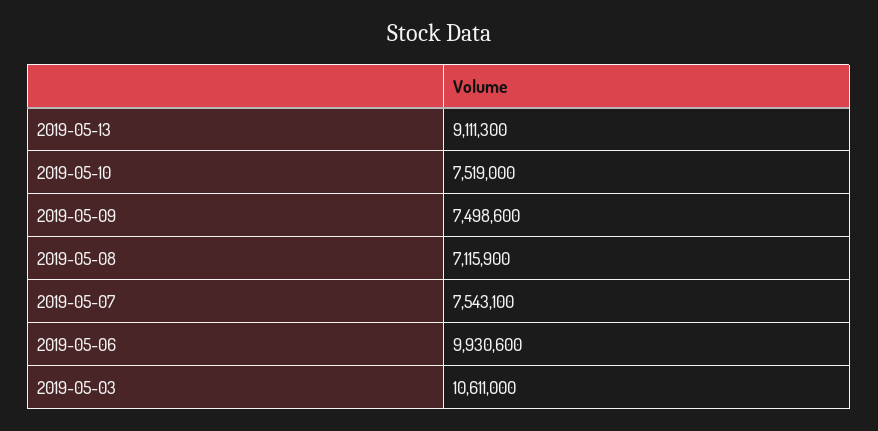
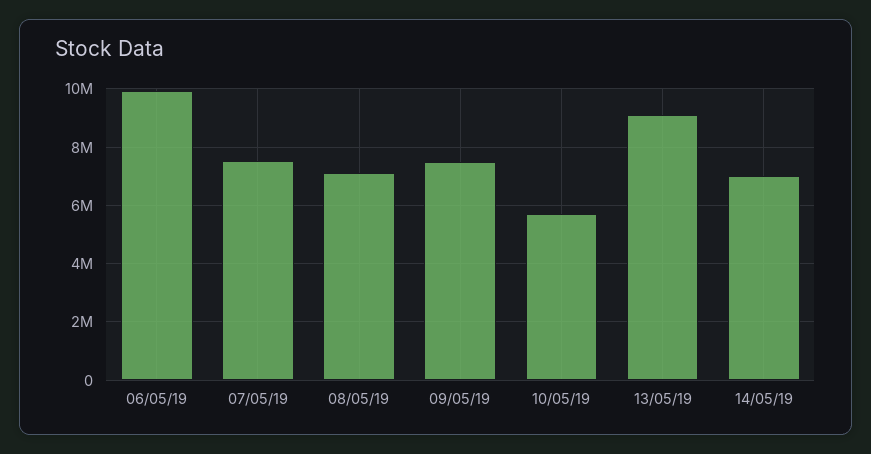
2019-05-10: 7519000 -> 5750000
2019-05-03: 10611000 -> none
14/05/19: none -> 7000000

